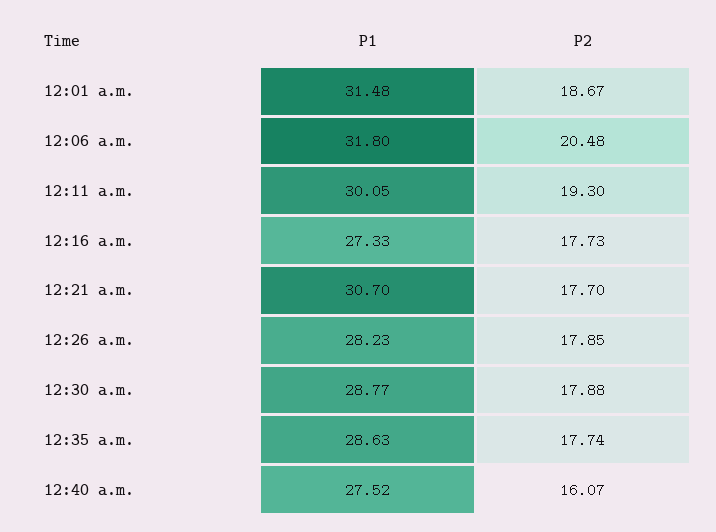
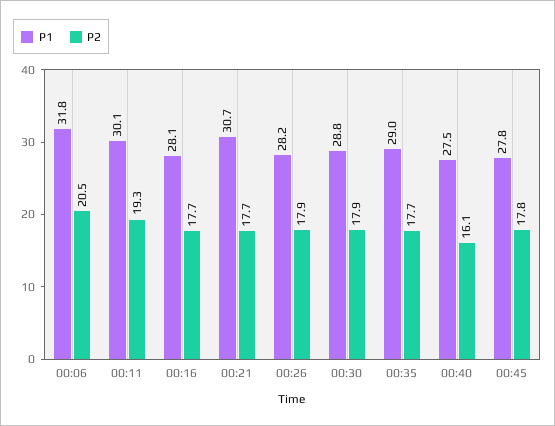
P1, 12:01 a.m.: 31.48 -> none
P2, 12:01 a.m.: 18.67 -> none
P1, 12:16 a.m.: 27.33 -> 28.1
P1, 12:35 a.m.: 28.63 -> 29
P1, 00:45: none -> 27.8
P2, 00:45: none -> 17.8

